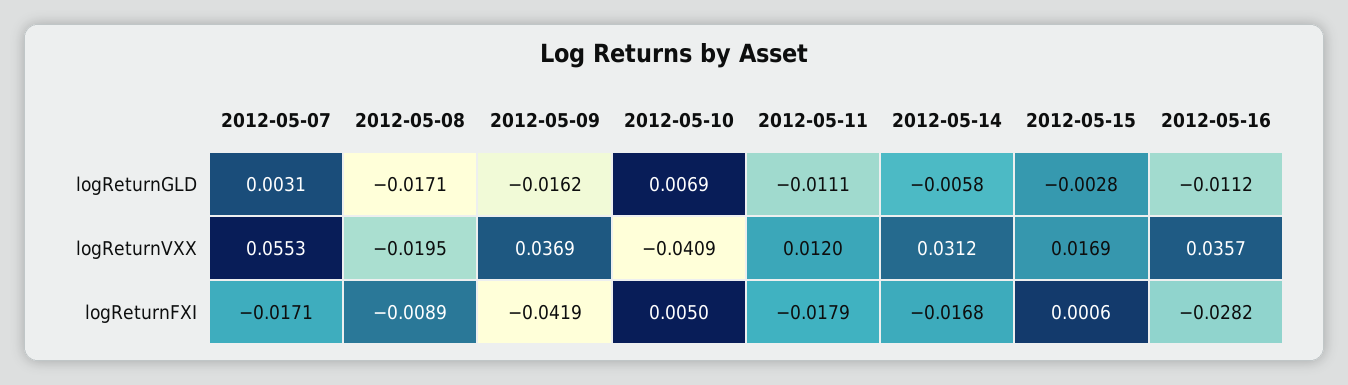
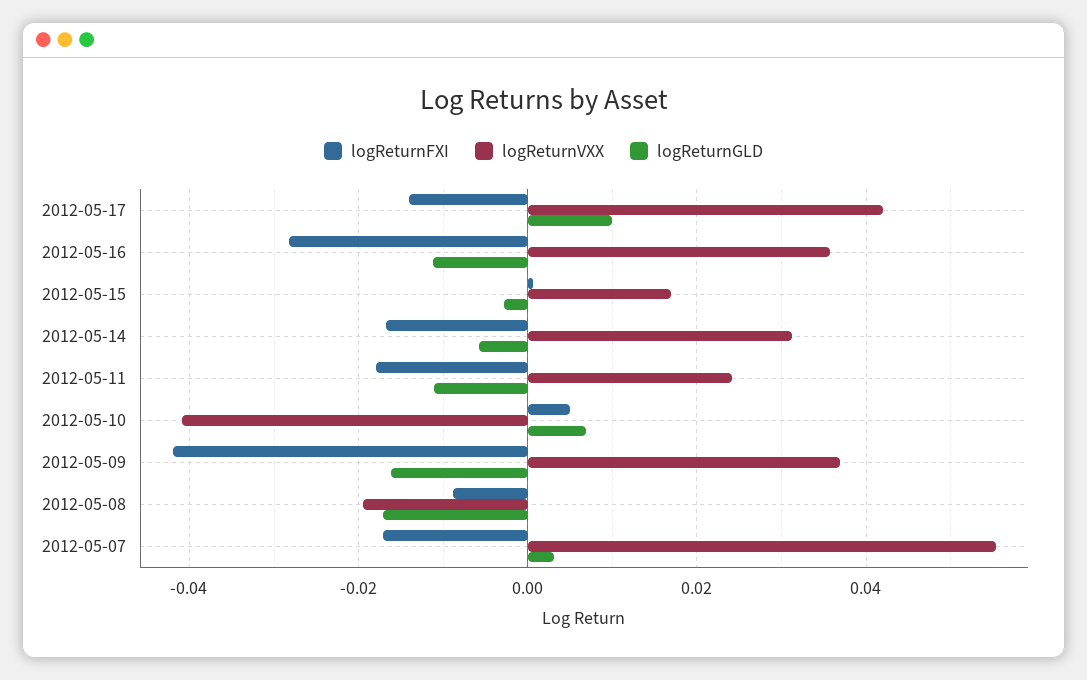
logReturnVXX, 2012-05-11: 0.012 -> 0.024
logReturnFXI, 2012-05-17: none -> -0.014
logReturnVXX, 2012-05-17: none -> 0.042
logReturnGLD, 2012-05-17: none -> 0.01

